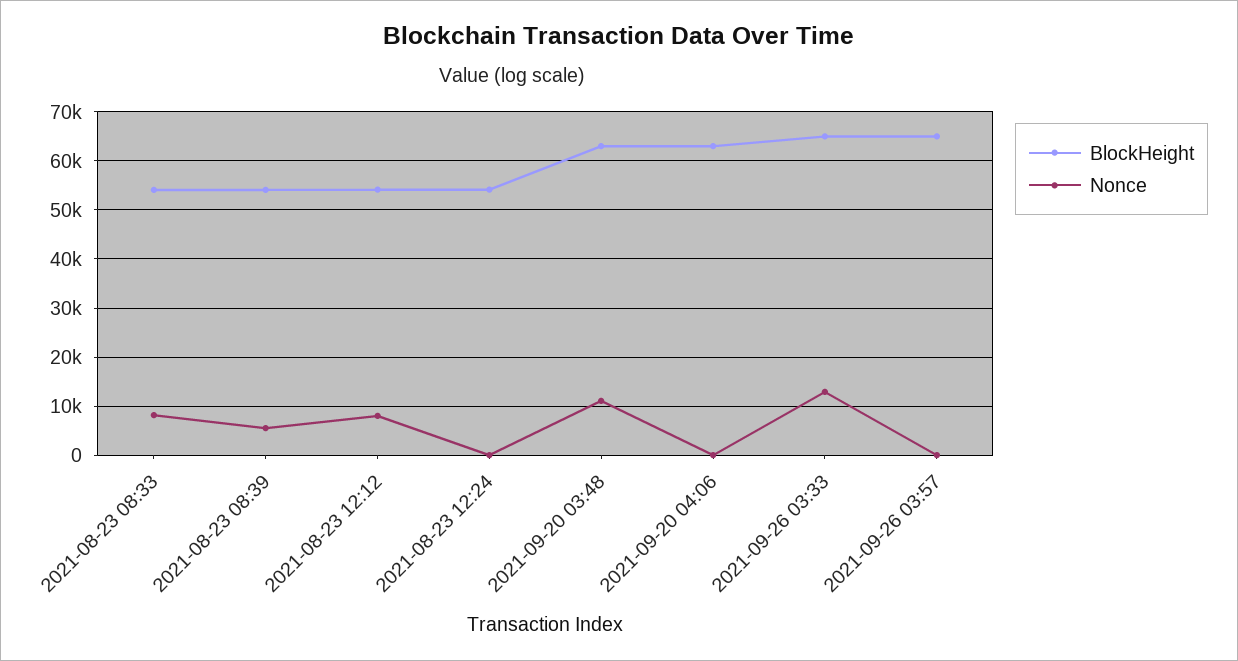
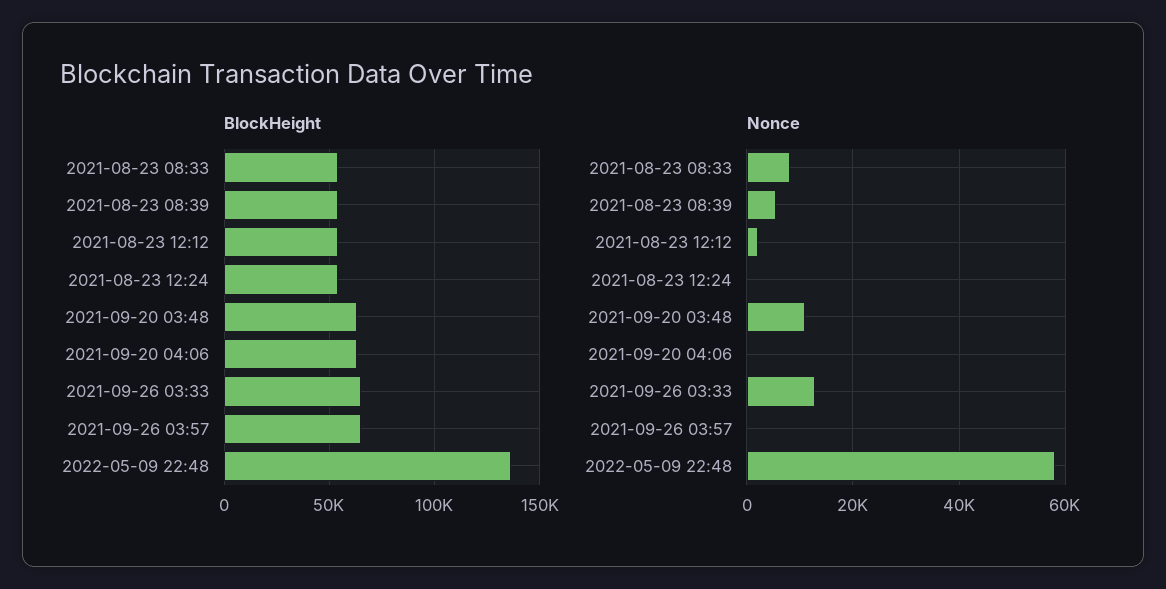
Nonce, 2021-08-23 12:12: 8000 -> 2000
BlockHeight, 2022-05-09 22:48: none -> 135000
Nonce, 2022-05-09 22:48: none -> 58000

